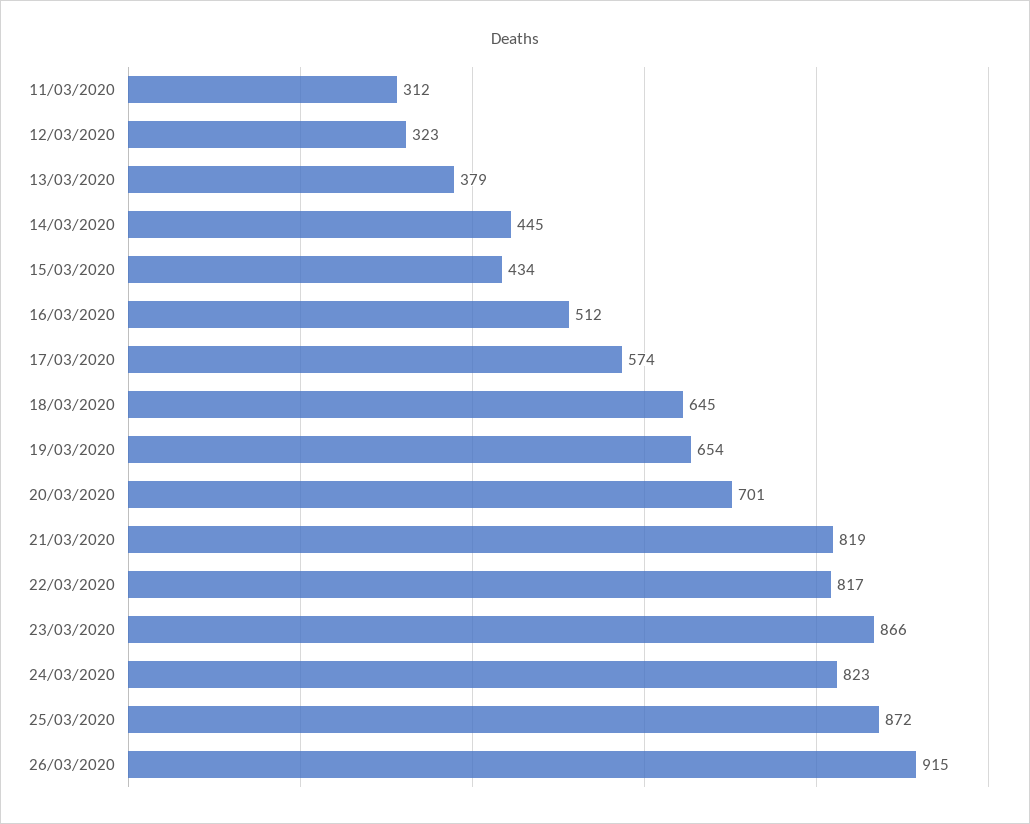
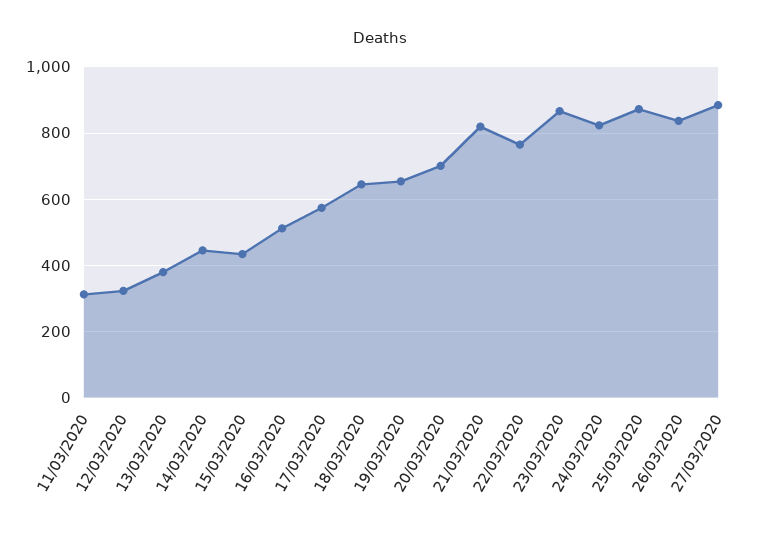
22/03/2020: 817 -> 760
26/03/2020: 915 -> 840
27/03/2020: none -> 880

